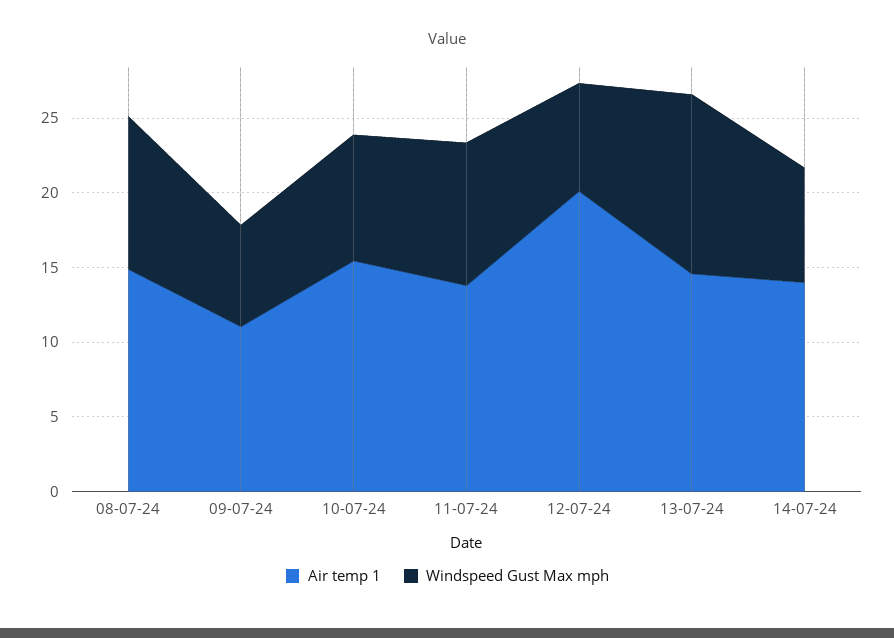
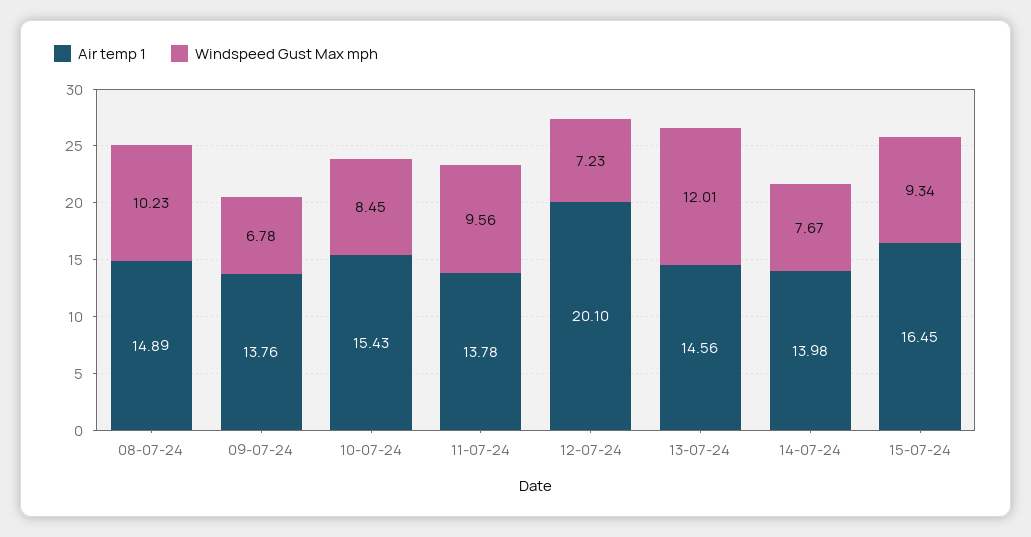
Air temp 1, 09-07-24: 11 -> 13.76
Air temp 1, 15-07-24: none -> 16.45
Windspeed Gust Max mph, 15-07-24: none -> 9.34

